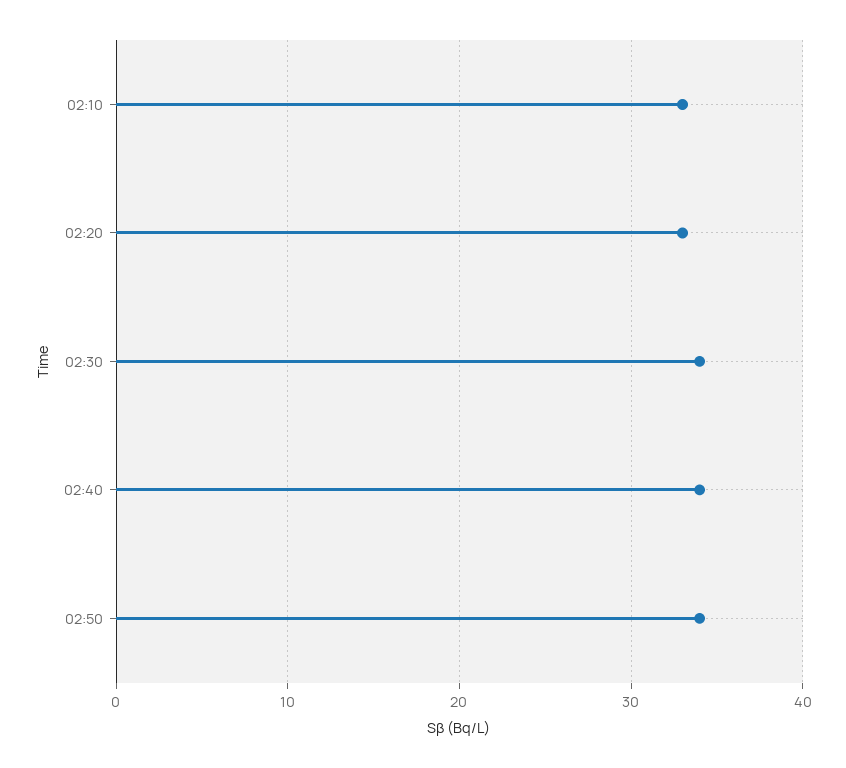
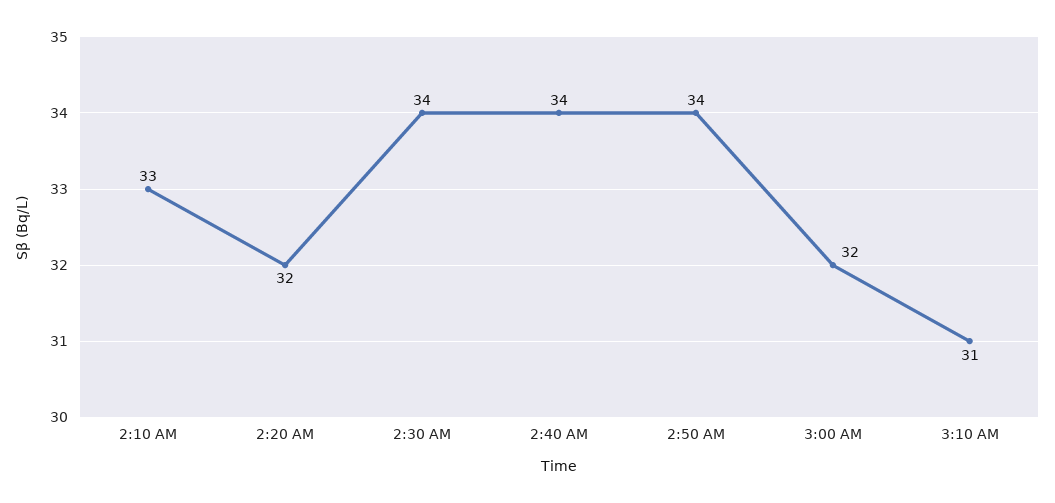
02:20: 33 -> 32
3:00 AM: none -> 32
3:10 AM: none -> 31

